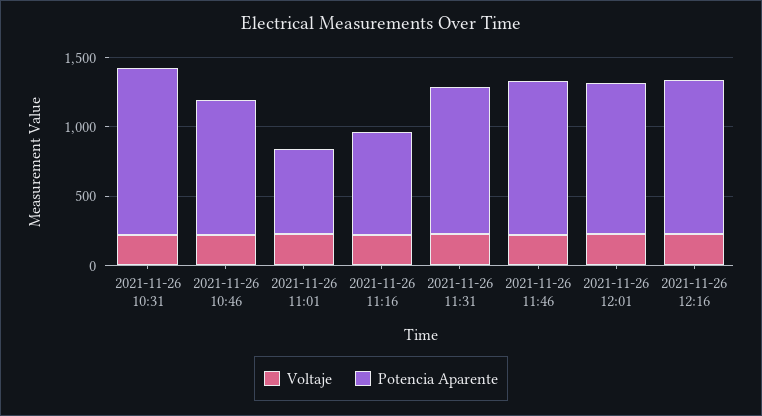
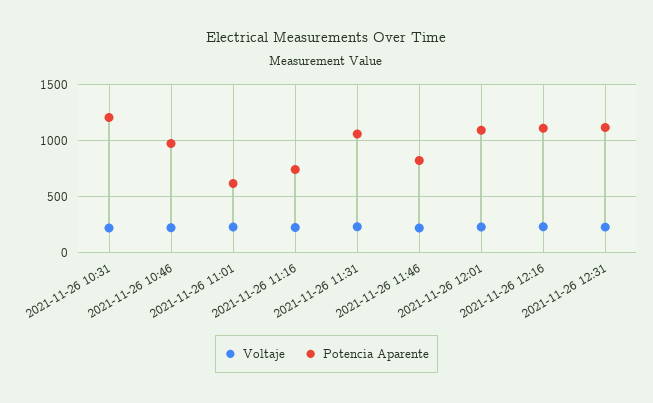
Potencia Aparente, 2021-11-26 11:46: 1100 -> 800
Voltaje, 2021-11-26 12:31: none -> 200
Potencia Aparente, 2021-11-26 12:31: none -> 1100

